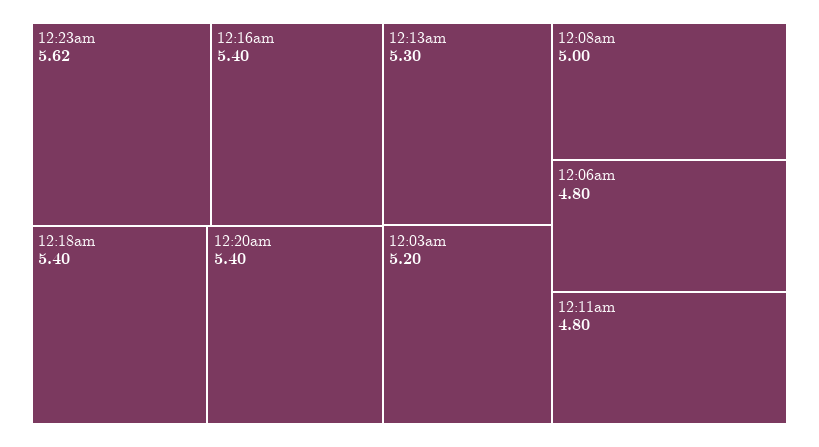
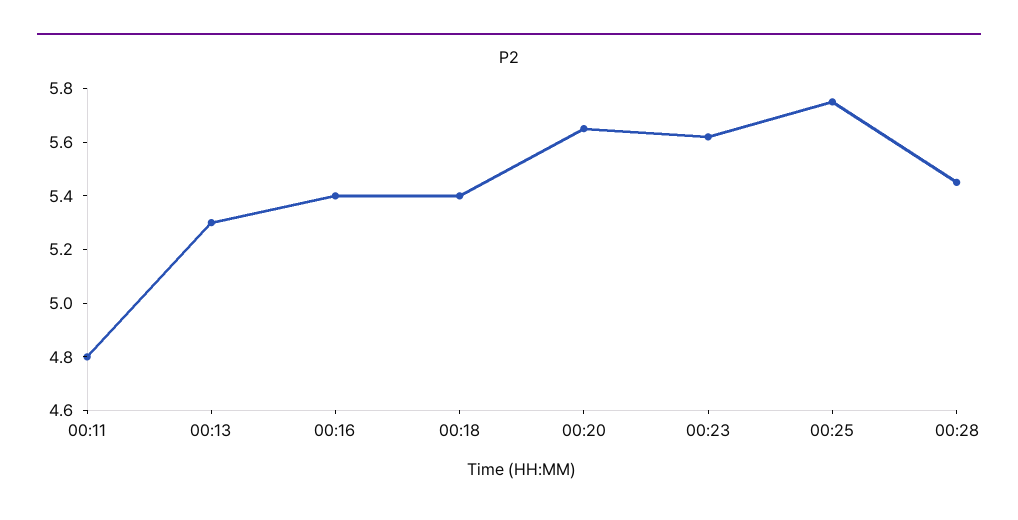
12:20am: 5.4 -> 5.65
12:03am: 5.2 -> none
12:08am: 5 -> none
12:06am: 4.8 -> none
00:25: none -> 5.75
00:28: none -> 5.45

